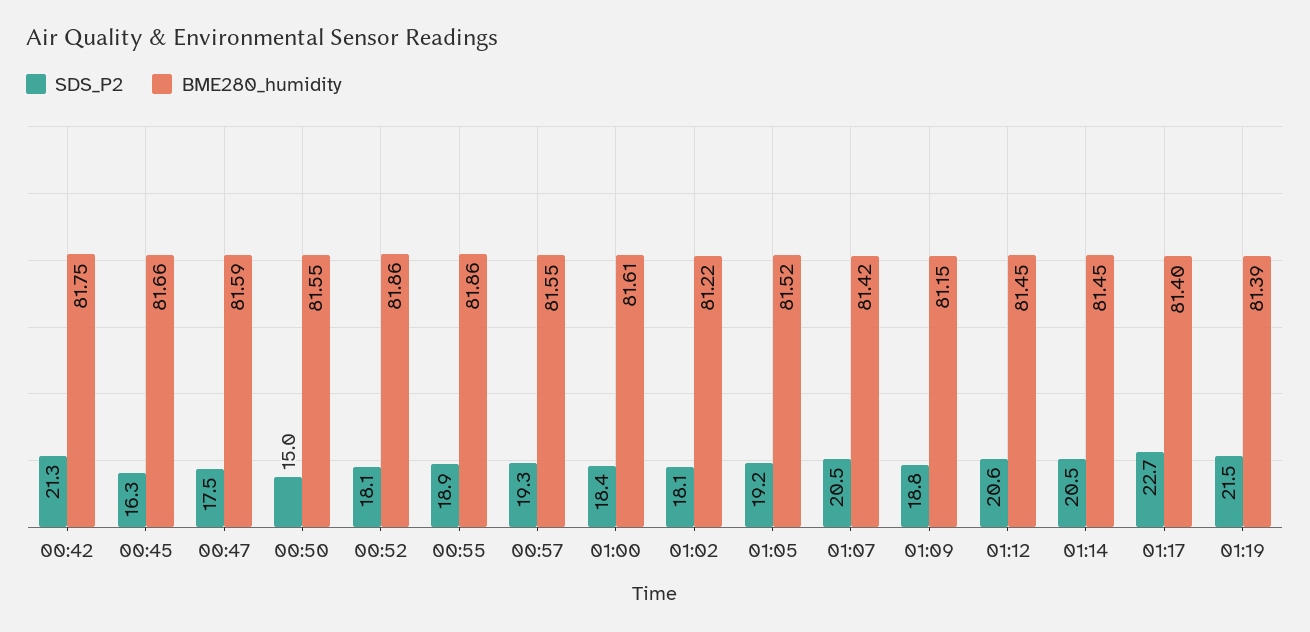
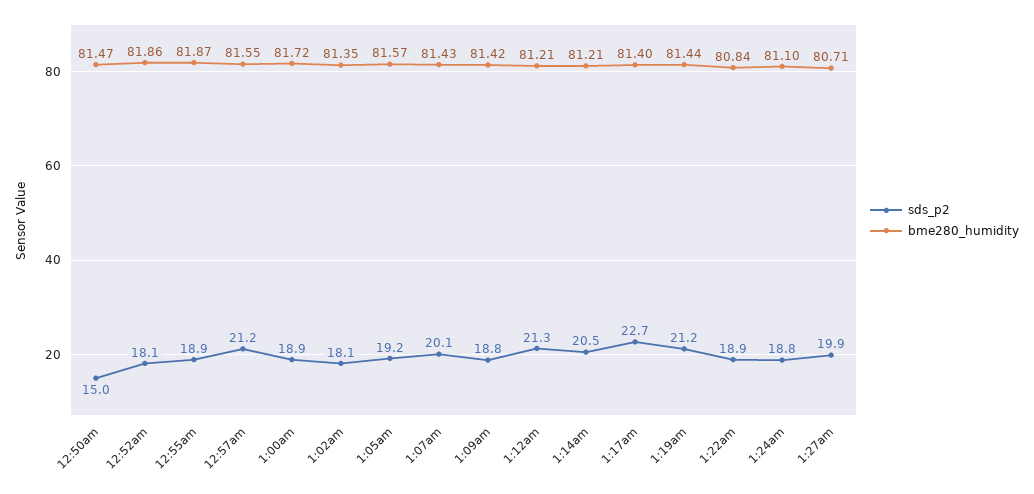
SDS_P2, 00:42: 21.3 -> none
BME280_humidity, 00:42: 81.75 -> none
SDS_P2, 00:45: 16.3 -> none
BME280_humidity, 00:45: 81.66 -> none
SDS_P2, 00:47: 17.5 -> none
BME280_humidity, 00:47: 81.59 -> none
BME280_humidity, 00:50: 81.55 -> 81.47
BME280_humidity, 00:55: 81.86 -> 81.87
SDS_P2, 00:57: 19.3 -> 21.2
SDS_P2, 01:00: 18.4 -> 18.9
BME280_humidity, 01:00: 81.61 -> 81.72
BME280_humidity, 01:02: 81.22 -> 81.35
BME280_humidity, 01:05: 81.52 -> 81.57
SDS_P2, 01:07: 20.5 -> 20.1
BME280_humidity, 01:07: 81.42 -> 81.43
BME280_humidity, 01:09: 81.15 -> 81.42
SDS_P2, 01:12: 20.6 -> 21.3
BME280_humidity, 01:12: 81.45 -> 81.21
BME280_humidity, 01:14: 81.45 -> 81.21
SDS_P2, 01:19: 21.5 -> 21.2
BME280_humidity, 01:19: 81.39 -> 81.44
SDS_P2, 1:22am: none -> 18.9
BME280_humidity, 1:22am: none -> 80.84
SDS_P2, 1:24am: none -> 18.8
BME280_humidity, 1:24am: none -> 81.1
SDS_P2, 1:27am: none -> 19.9
BME280_humidity, 1:27am: none -> 80.71

